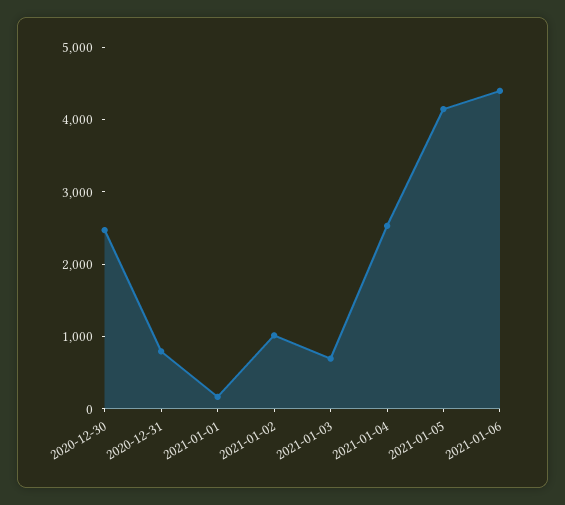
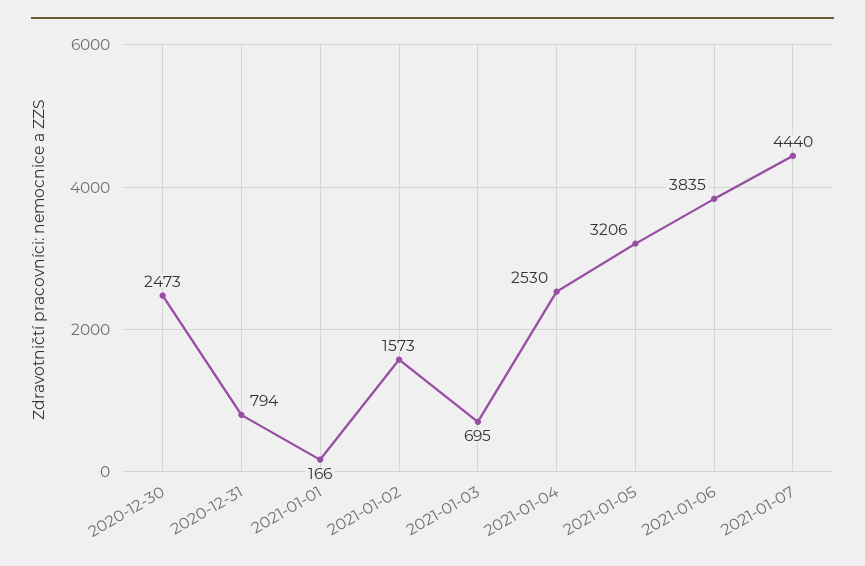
2021-01-02: 1000 -> 1573
2021-01-05: 4200 -> 3206
2021-01-06: 4400 -> 3835
2021-01-07: none -> 4440

